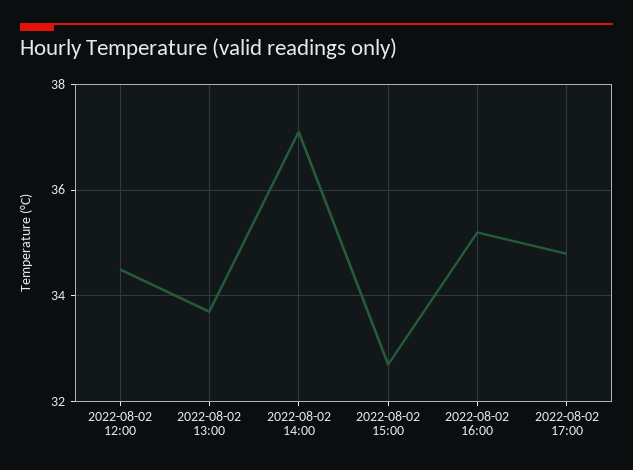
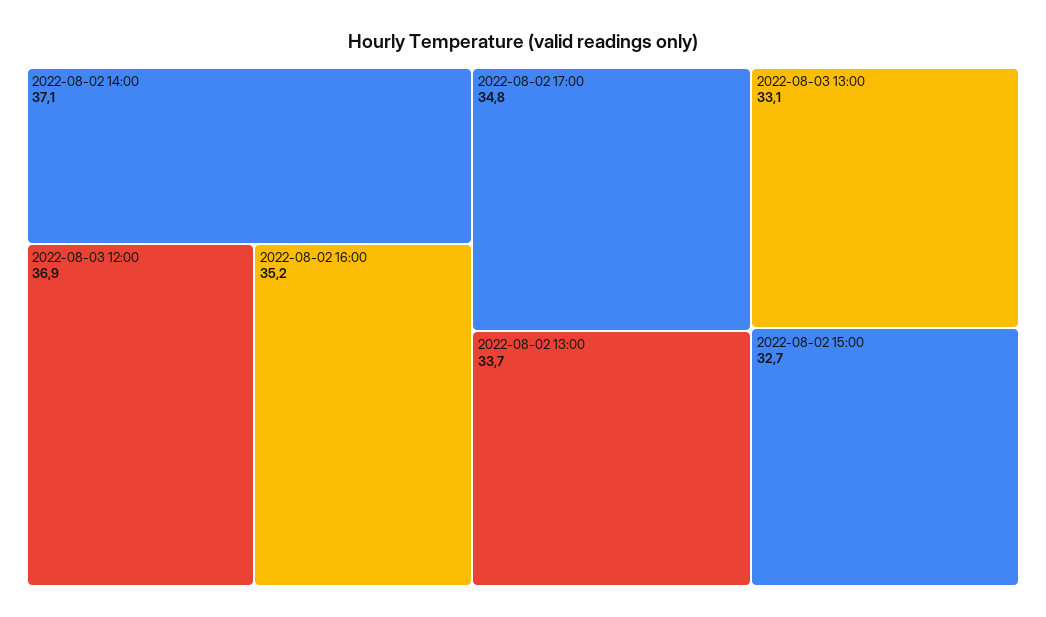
2022-08-02 12:00: 34.5 -> none
2022-08-03 12:00: none -> 36.9
2022-08-03 13:00: none -> 33.1

